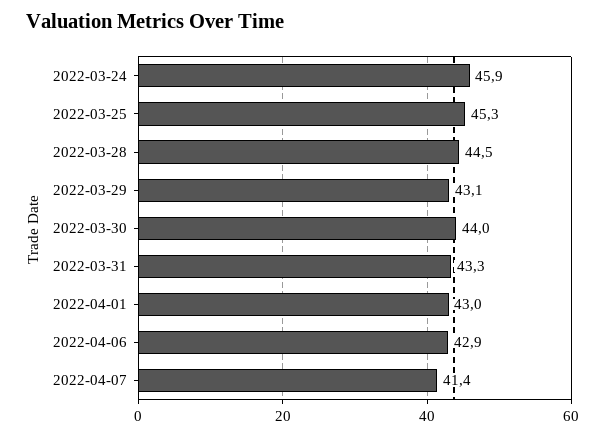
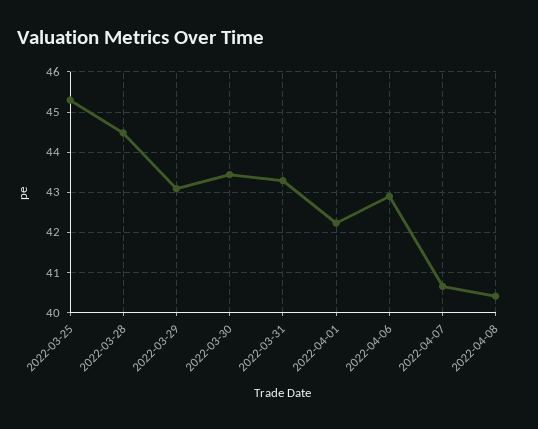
2022-03-24: 45.9 -> none
2022-03-30: 44 -> 43.4
2022-04-01: 43 -> 42.2
2022-04-07: 41.4 -> 40.6
2022-04-08: none -> 40.4

